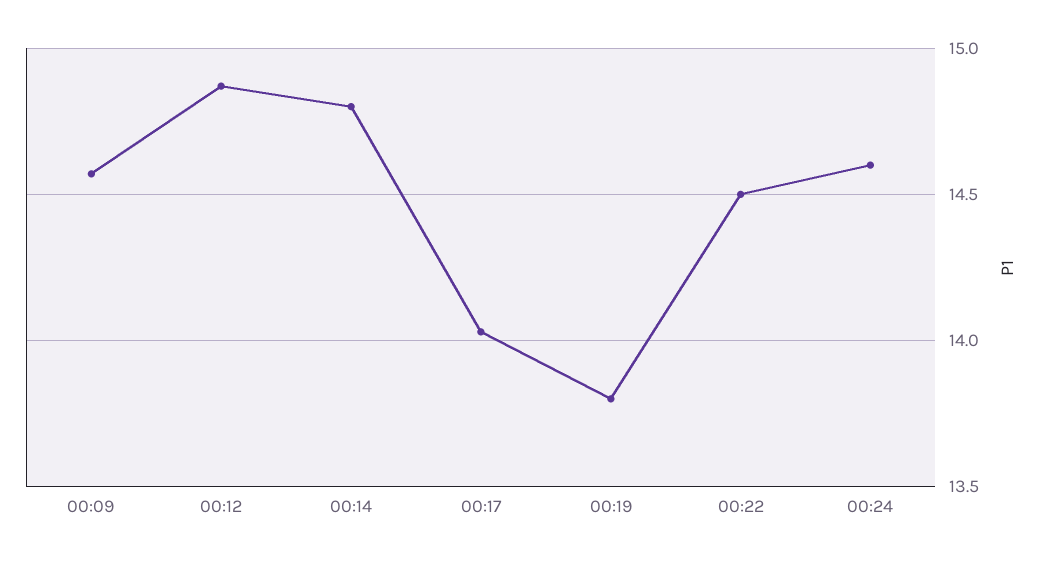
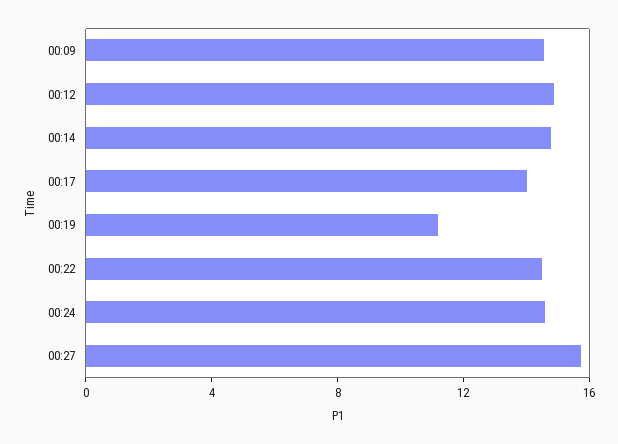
00:19: 13.8 -> 11
00:27: none -> 16

